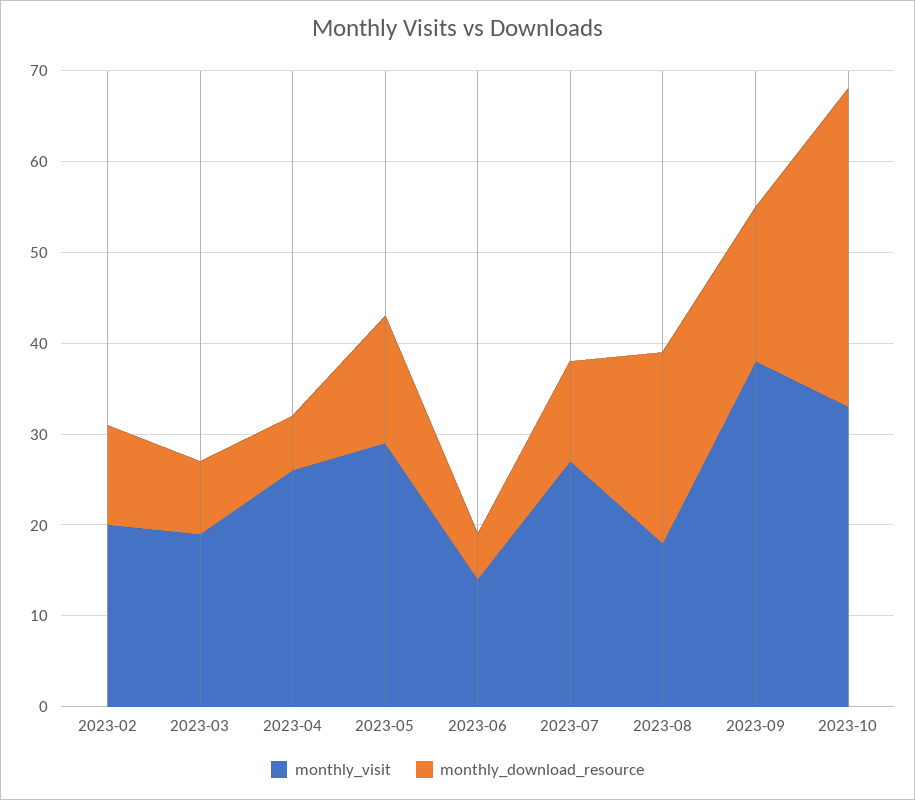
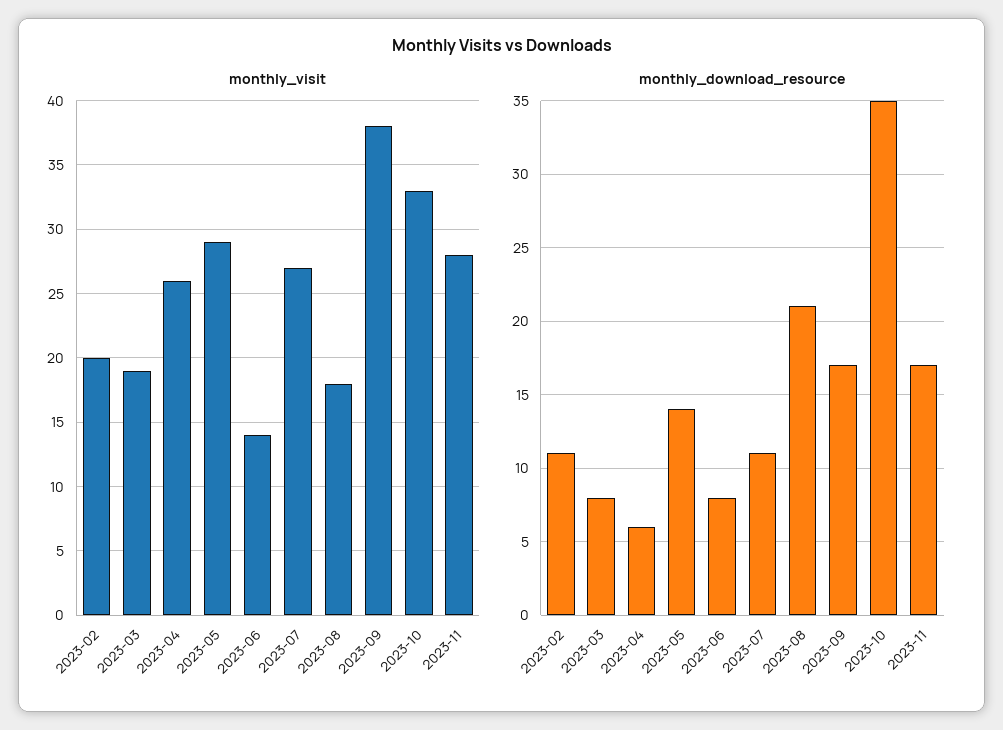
monthly_download_resource, 2023-06: 5 -> 8
monthly_visit, 2023-11: none -> 28
monthly_download_resource, 2023-11: none -> 17

